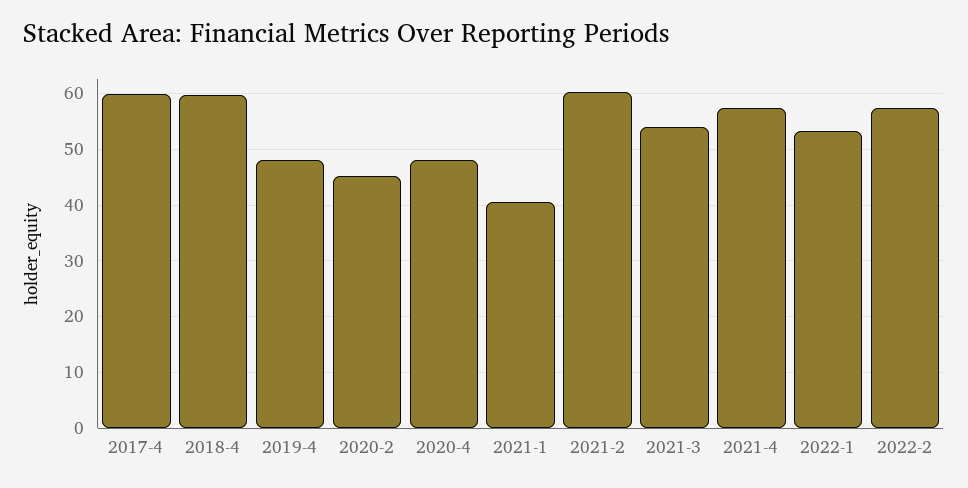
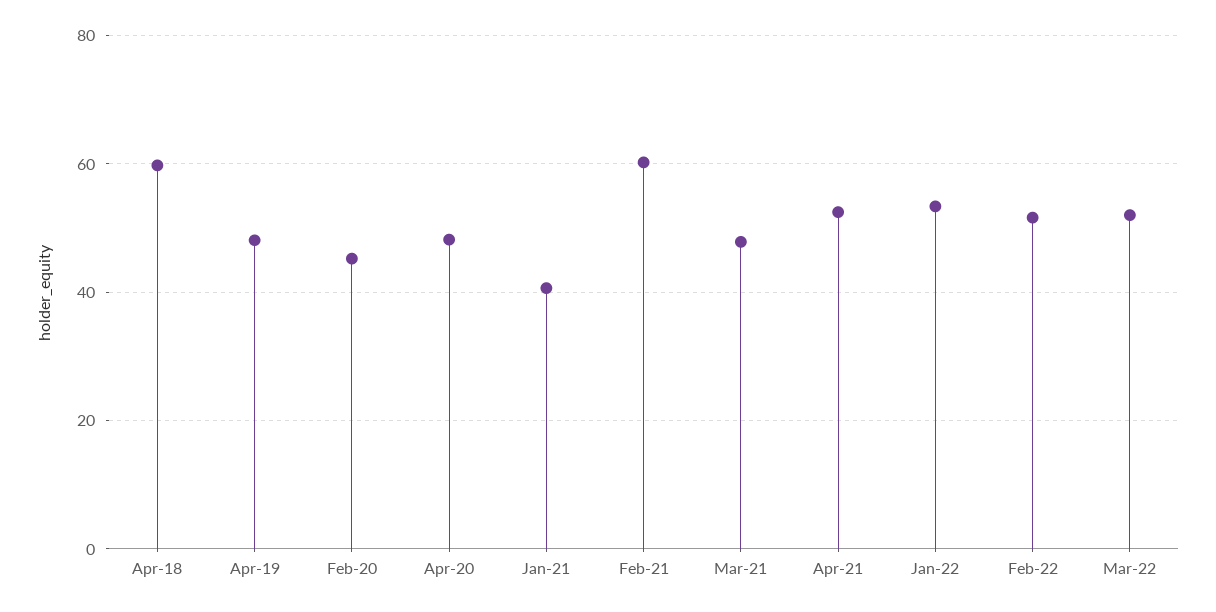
2017-4: 60 -> none
2021-3: 54 -> 48
2021-4: 58 -> 52
2022-2: 58 -> 52
Mar-22: none -> 52

